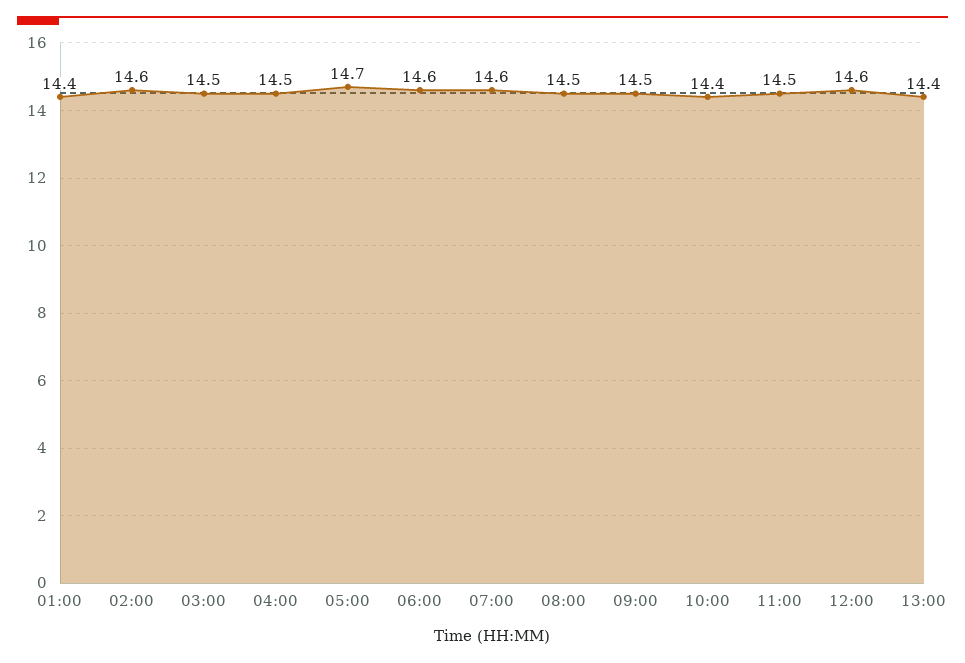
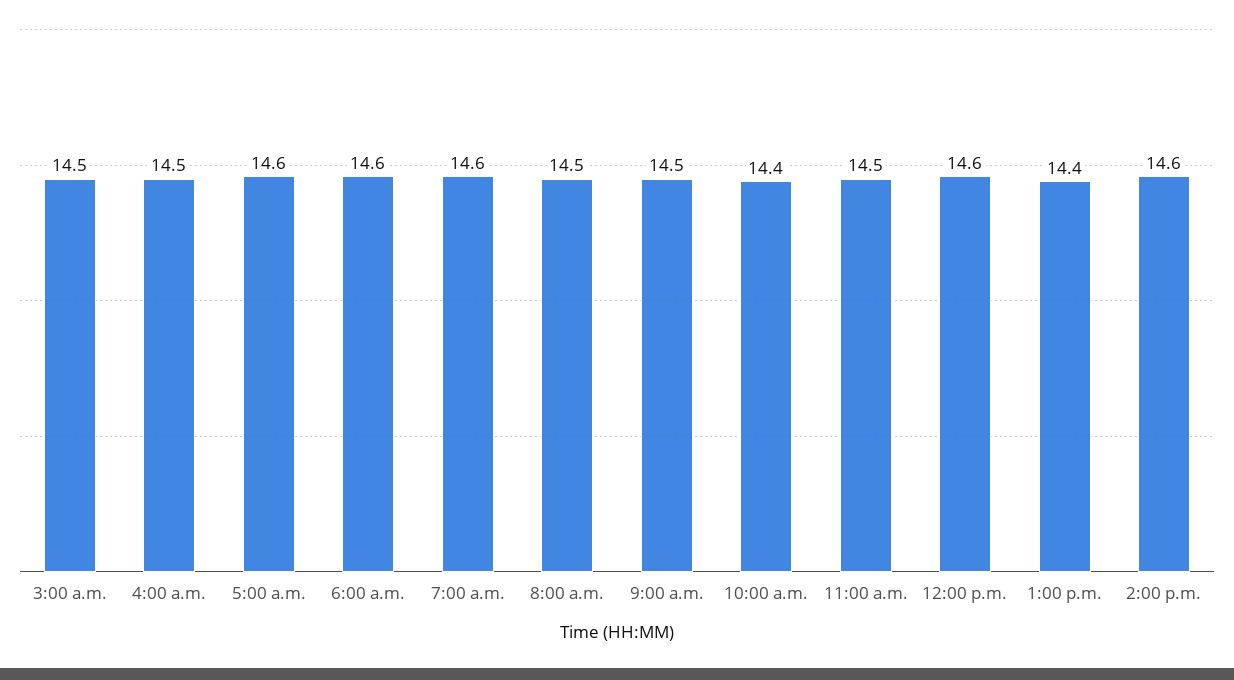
01:00: 14.4 -> none
02:00: 14.6 -> none
05:00: 14.7 -> 14.6
2:00 p.m.: none -> 14.6

